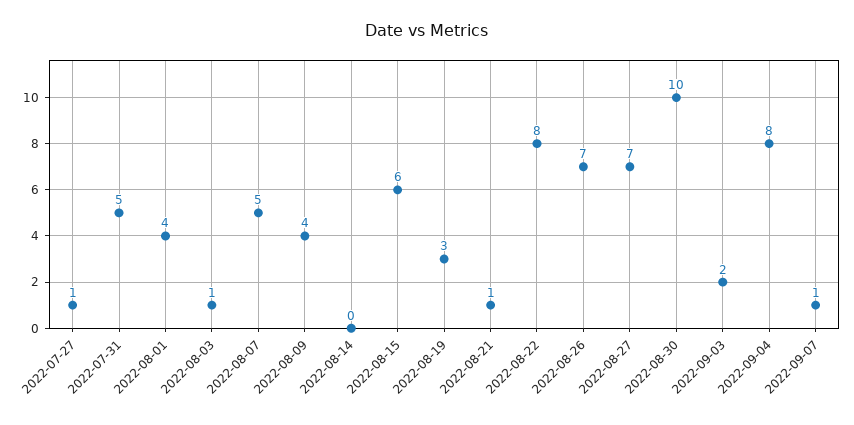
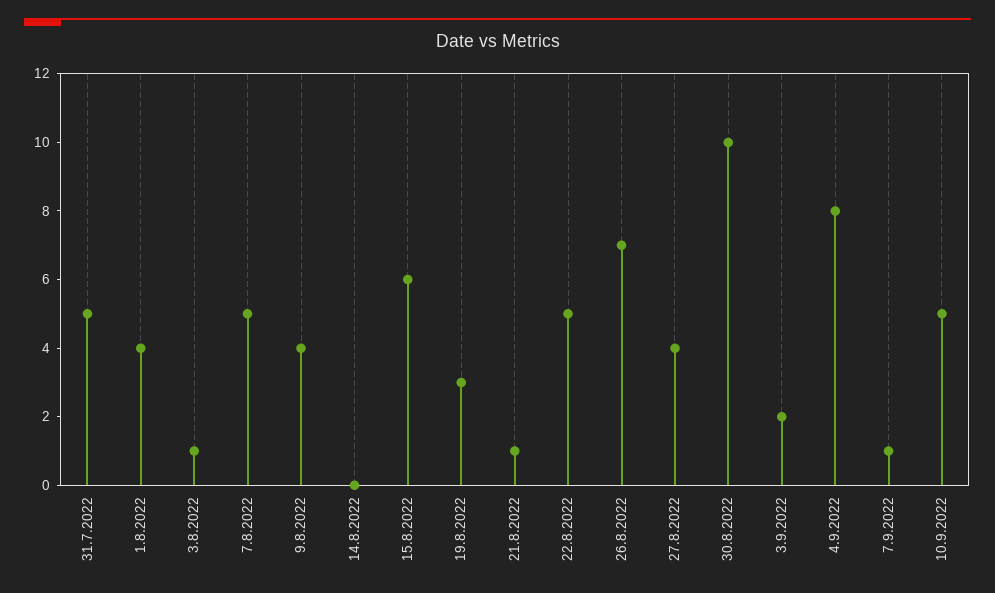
2022-07-27: 1 -> none
2022-08-22: 8 -> 5
2022-08-27: 7 -> 4
10.9.2022: none -> 5

